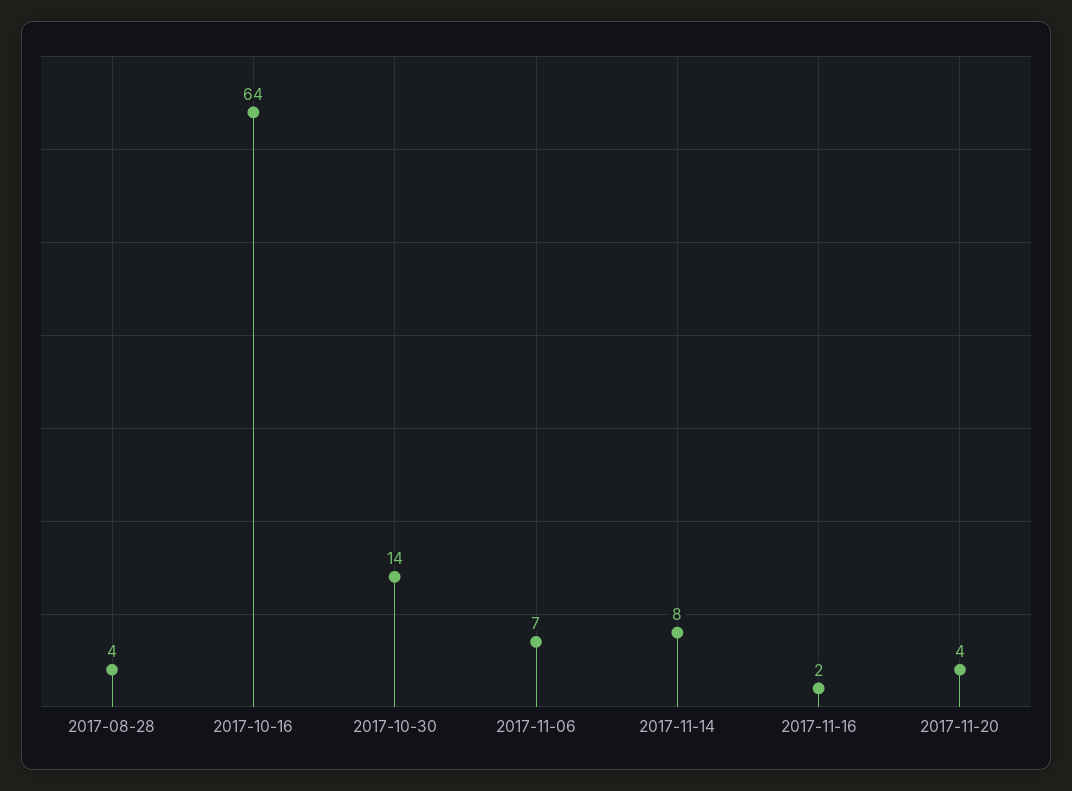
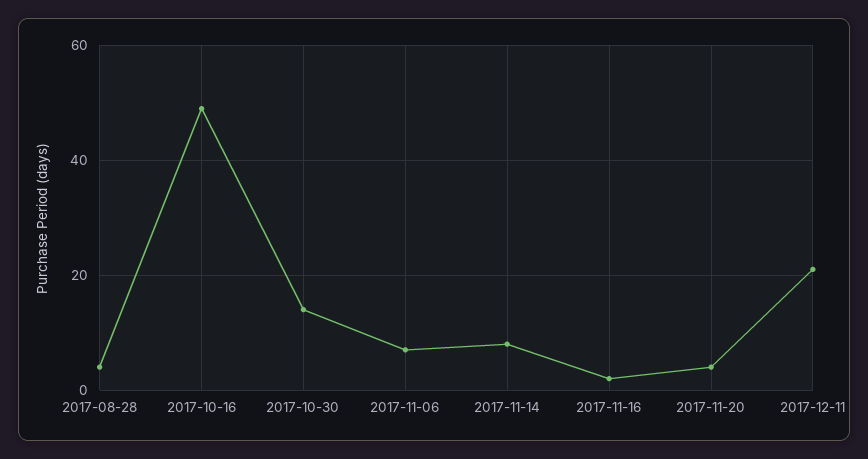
2017-10-16: 64 -> 50
2017-12-11: none -> 20

